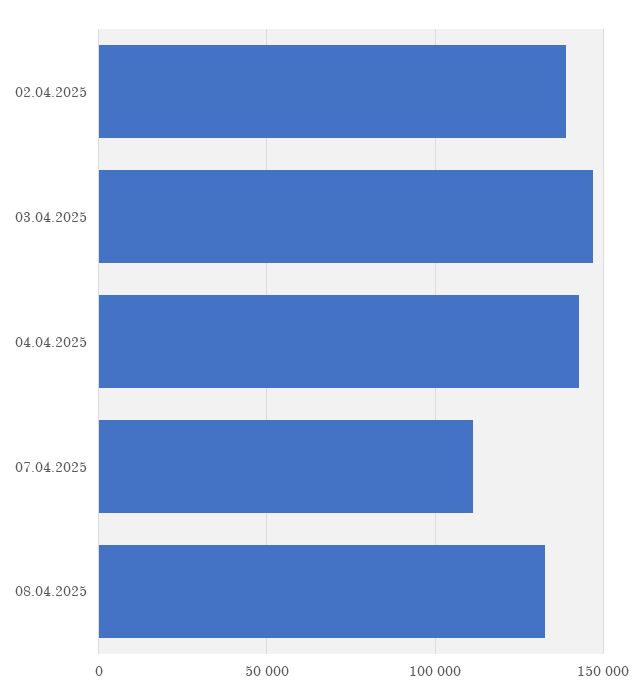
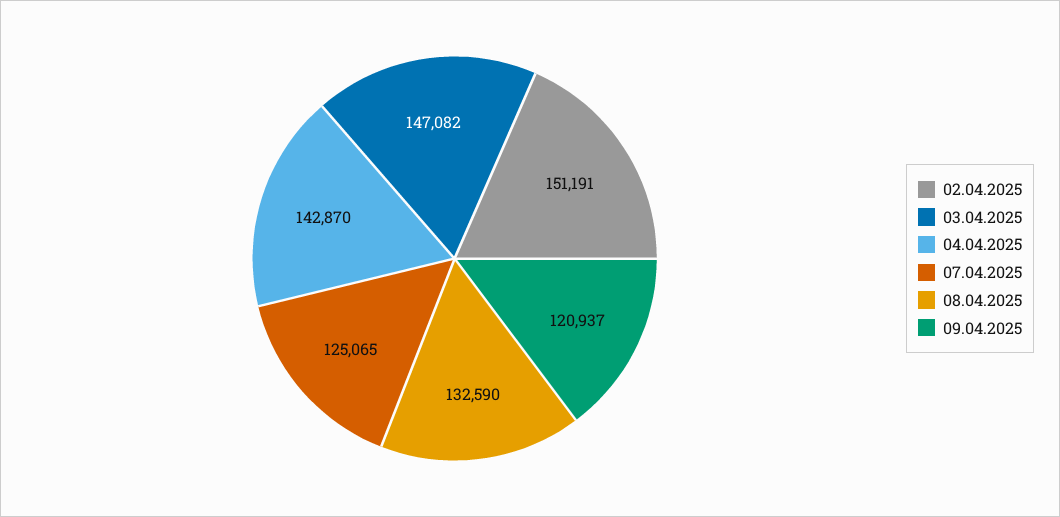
02.04.2025: 140000 -> 151191
07.04.2025: 110000 -> 125065
09.04.2025: none -> 120937

